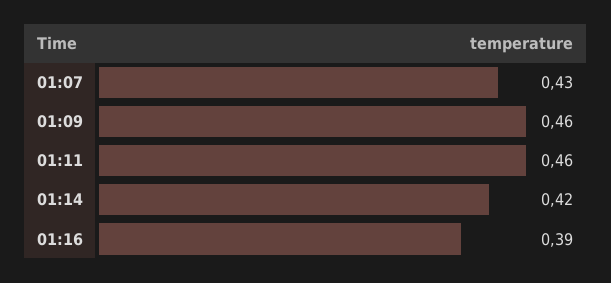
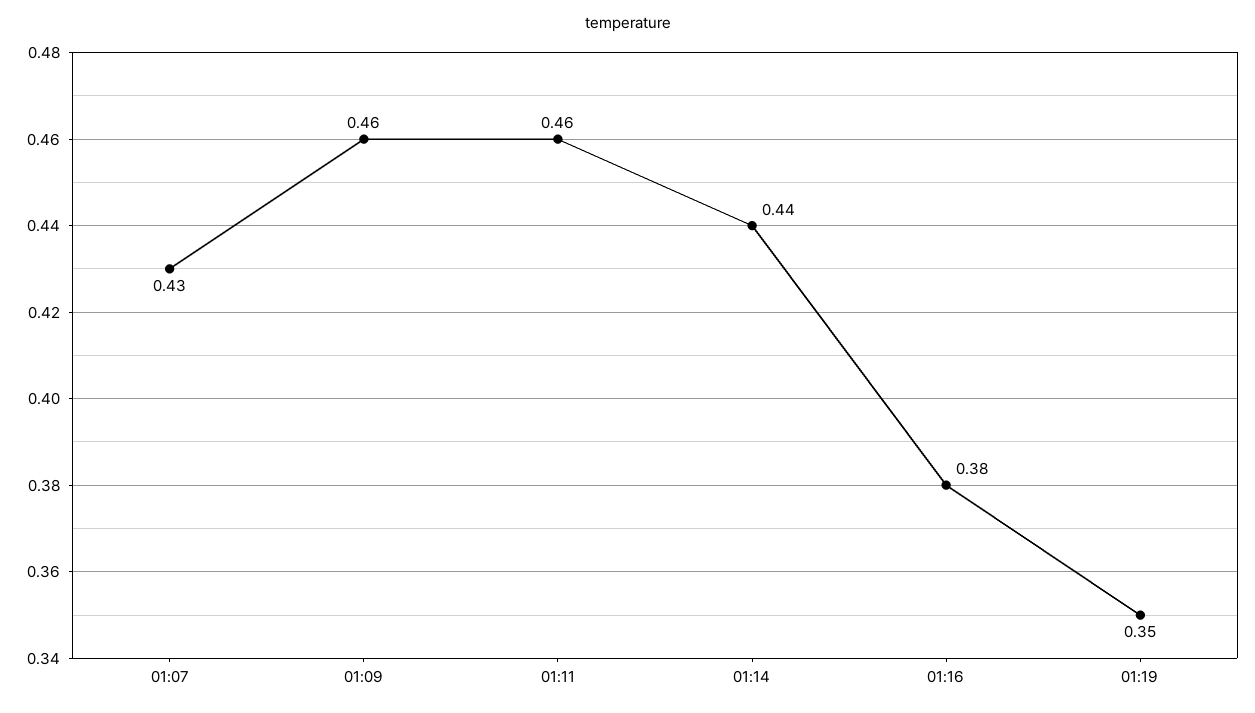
01:14: 0.42 -> 0.44
01:16: 0.39 -> 0.38
01:19: none -> 0.35

